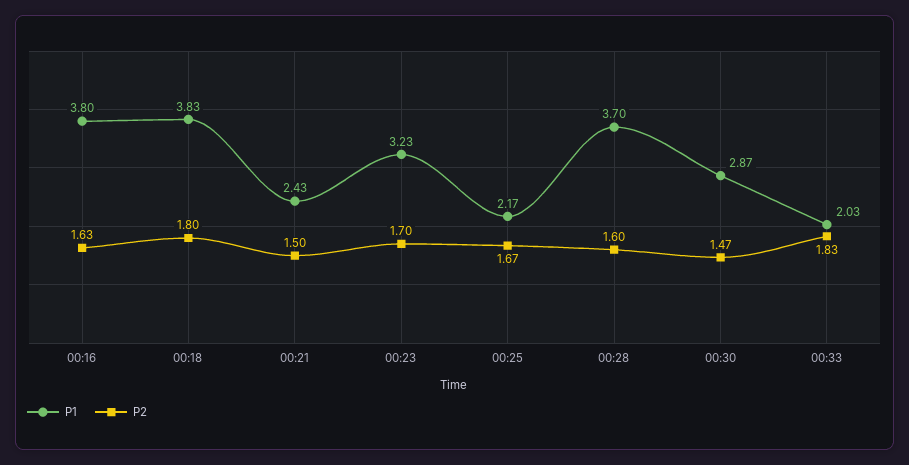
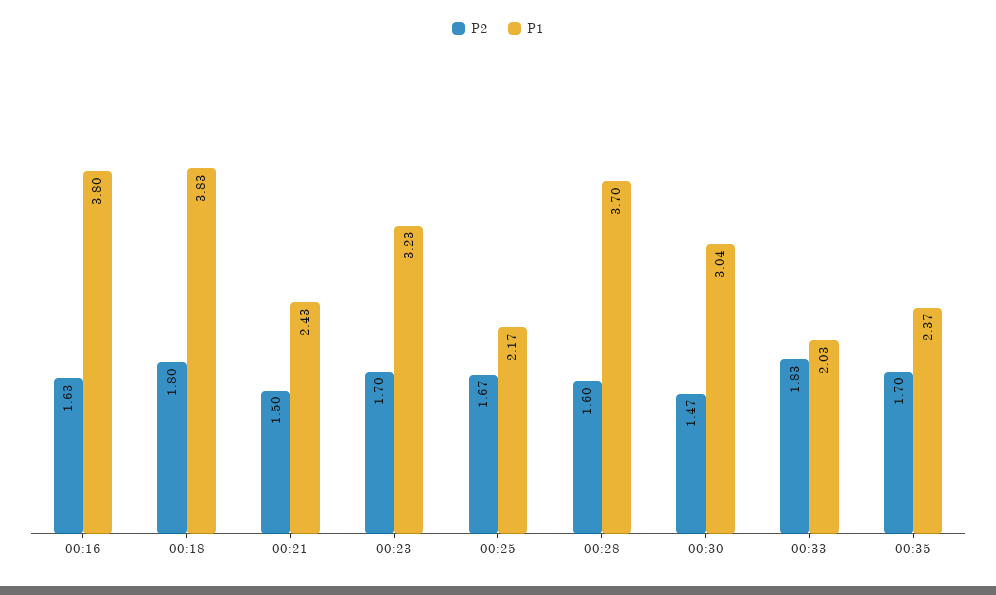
P1, 00:30: 2.87 -> 3.04
P2, 00:35: none -> 1.7
P1, 00:35: none -> 2.37

